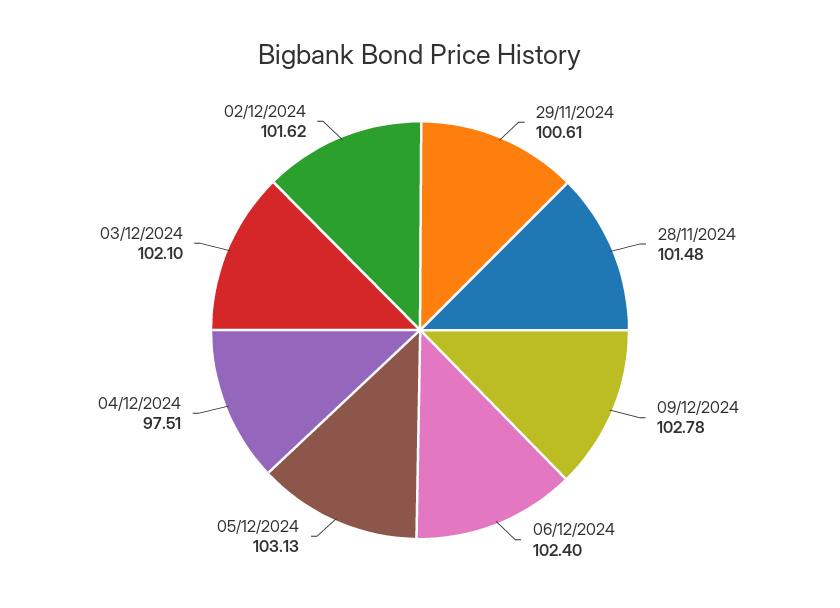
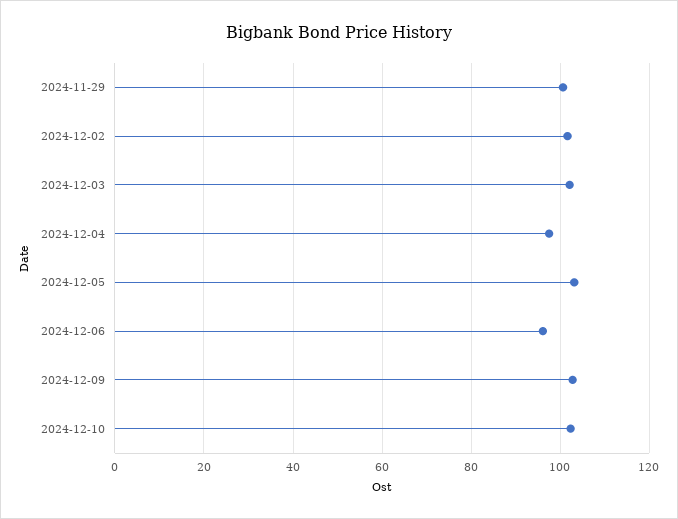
28/11/2024: 101.48 -> none
06/12/2024: 102.4 -> 96
2024-12-10: none -> 102

